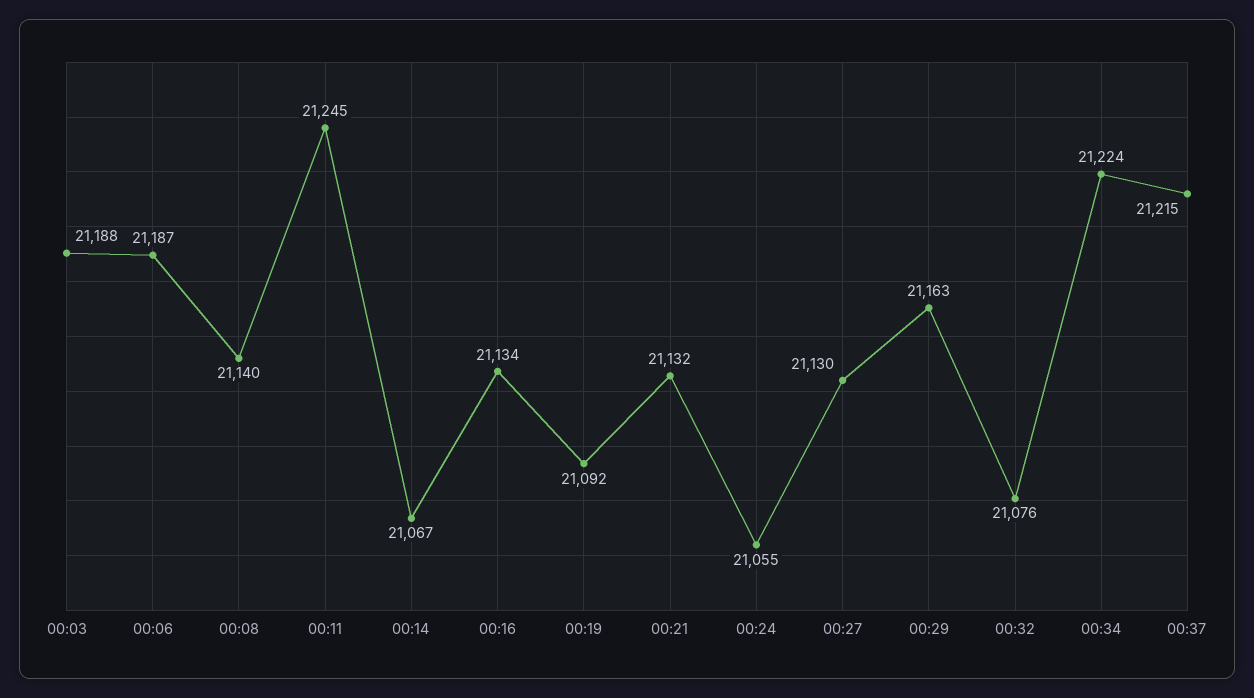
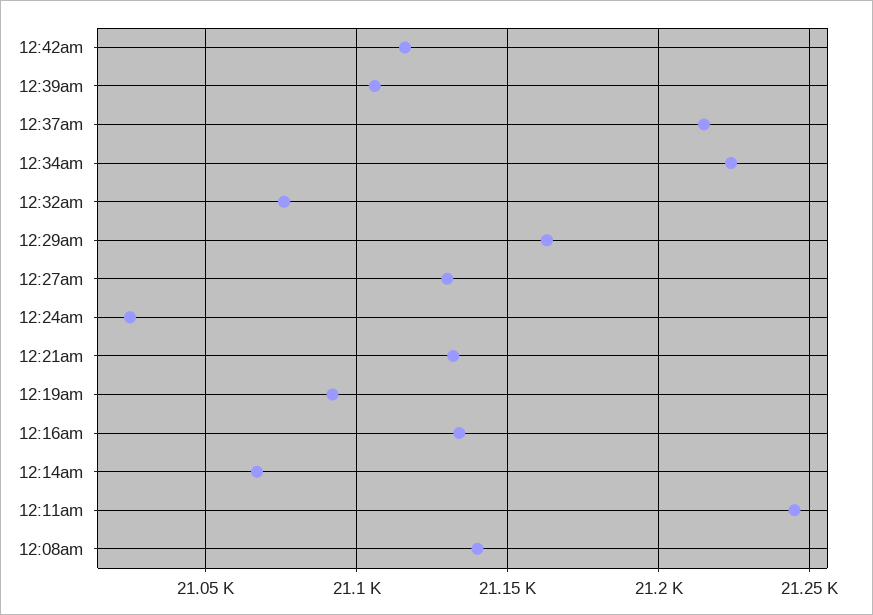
00:03: 21188 -> none
00:06: 21187 -> none
00:24: 21055 -> 21025
12:42am: none -> 21115
12:39am: none -> 21105

